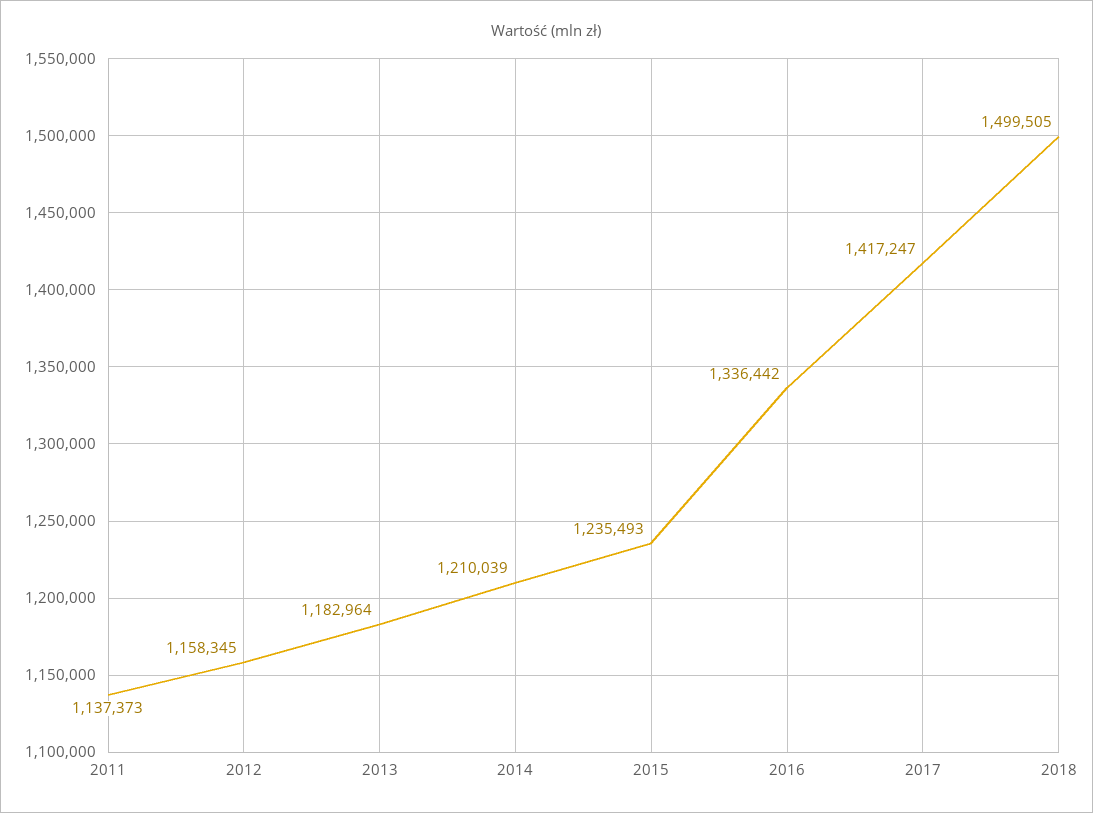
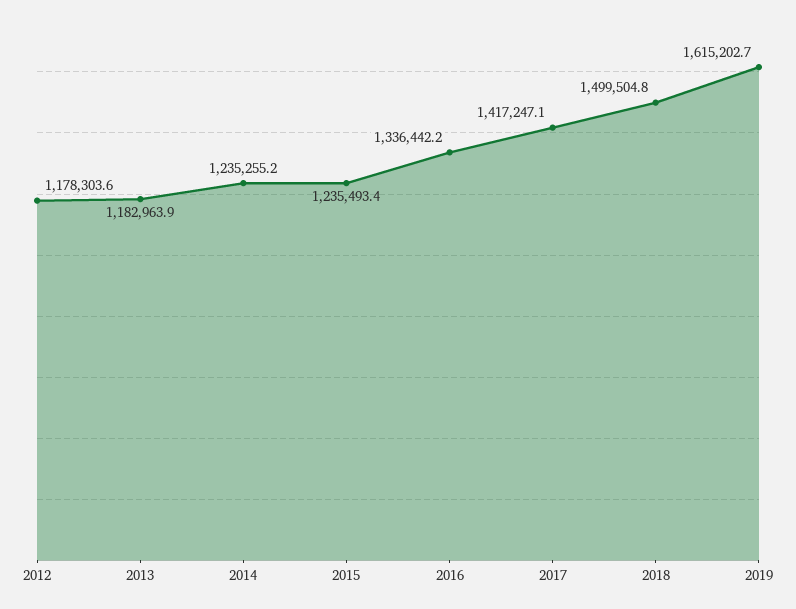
2011: 1137373 -> none
2012: 1158345 -> 1178303.6
2014: 1210039 -> 1235255.2
2019: none -> 1615202.7

